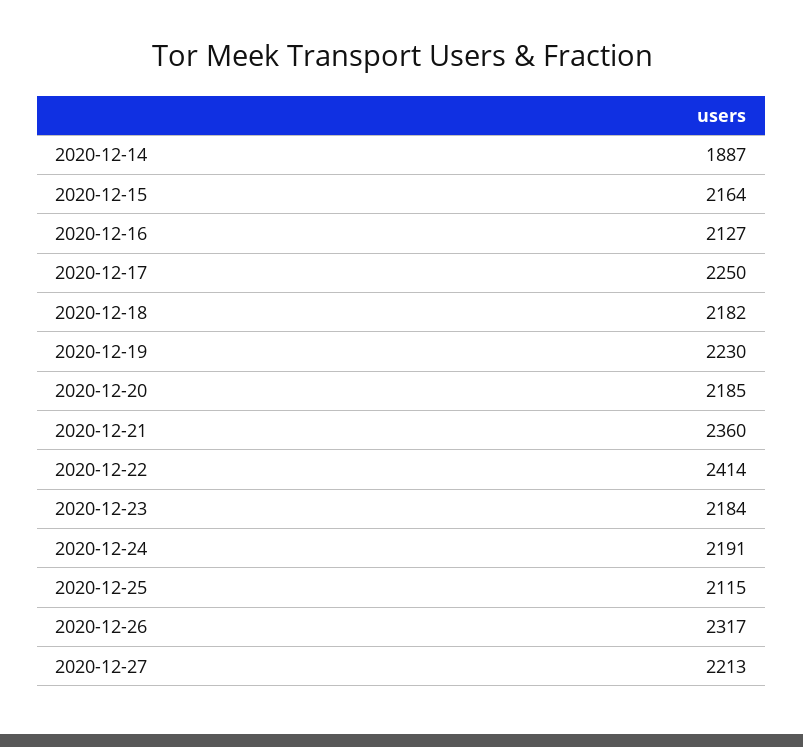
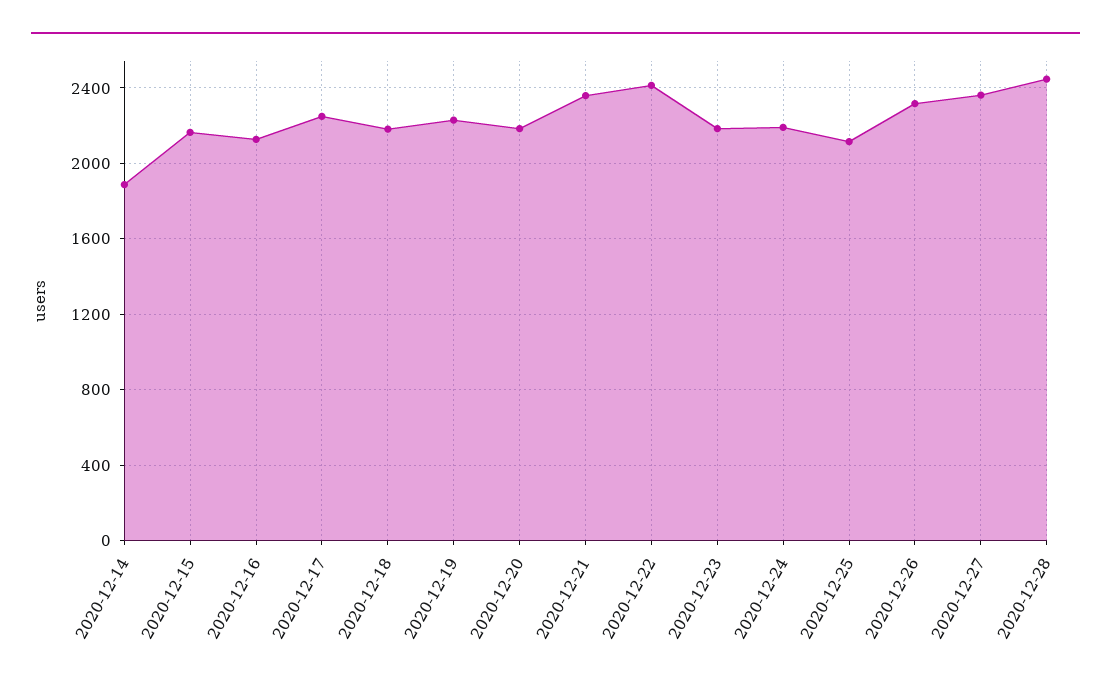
2020-12-27: 2213 -> 2350
2020-12-28: none -> 2450

